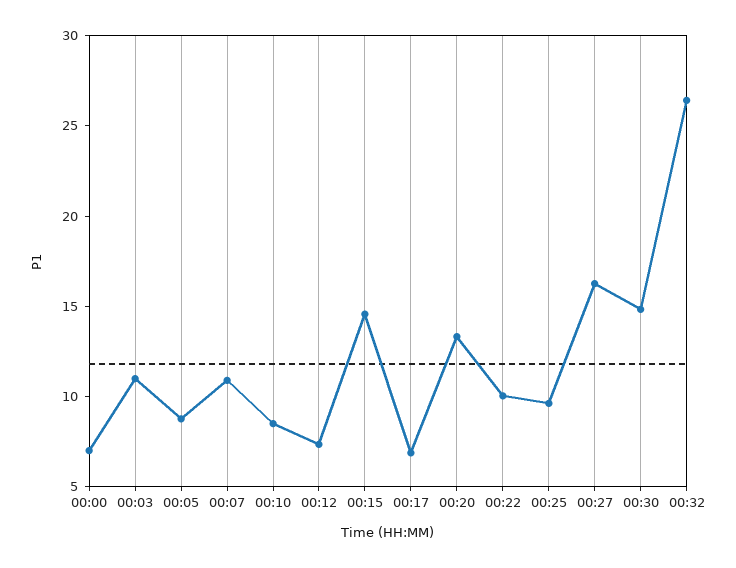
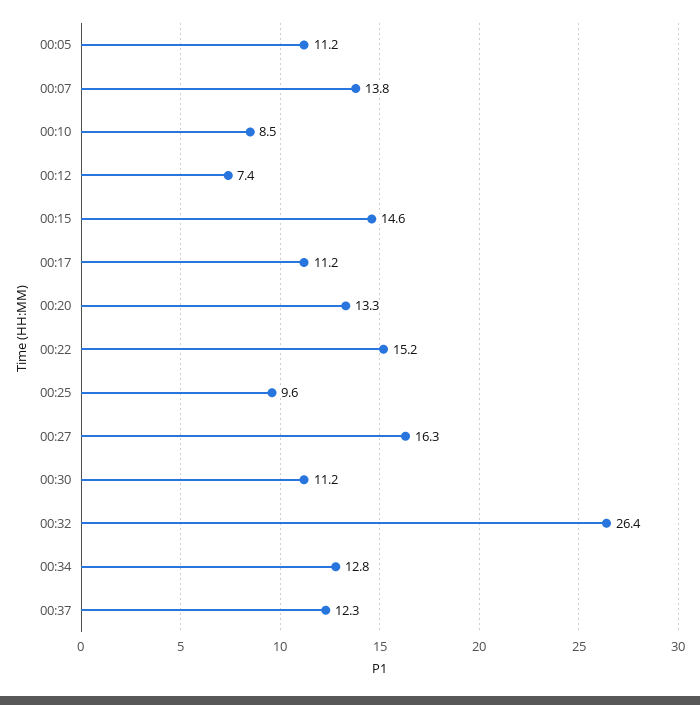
00:00: 7 -> none
00:03: 11 -> none
00:05: 9 -> 11.2
00:07: 11 -> 13.8
00:17: 7 -> 11.2
00:22: 10 -> 15.2
00:30: 15 -> 11.2
00:34: none -> 12.8
00:37: none -> 12.3

